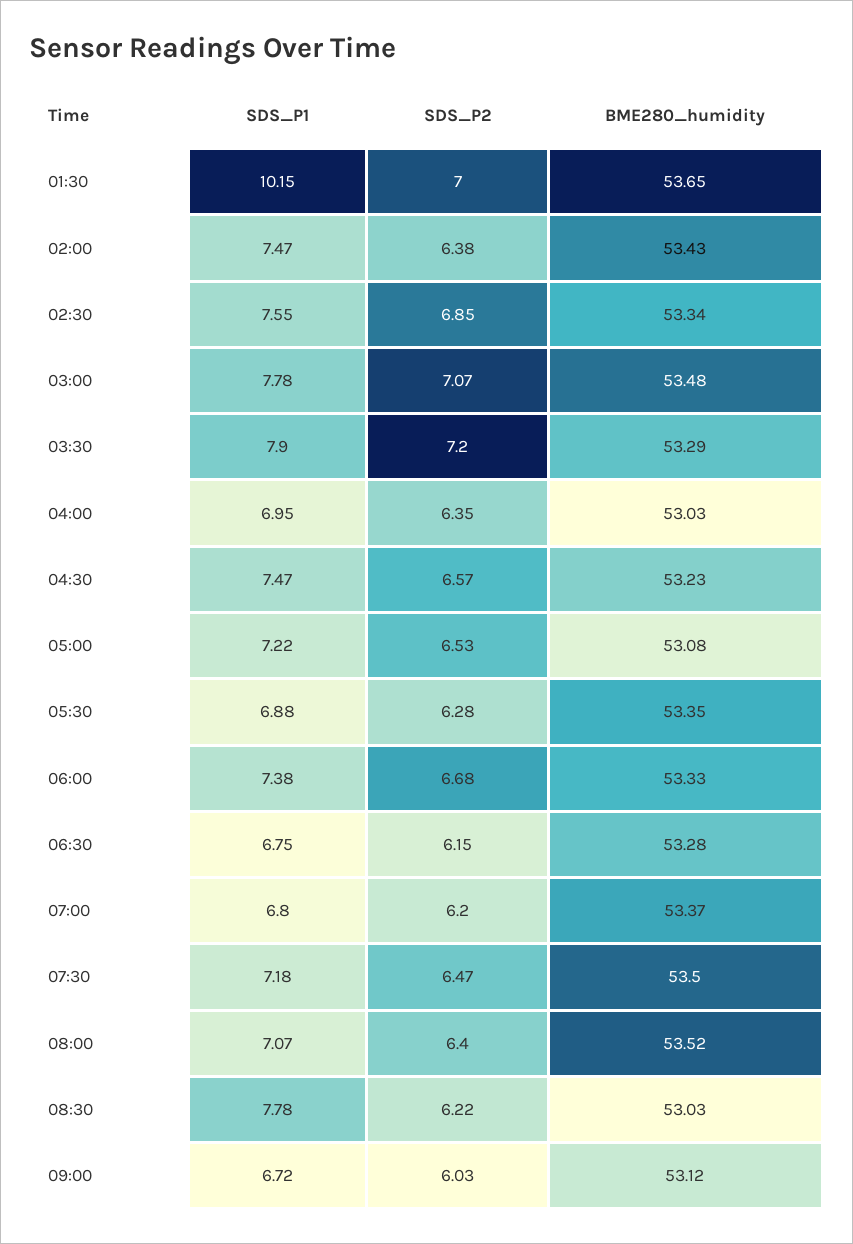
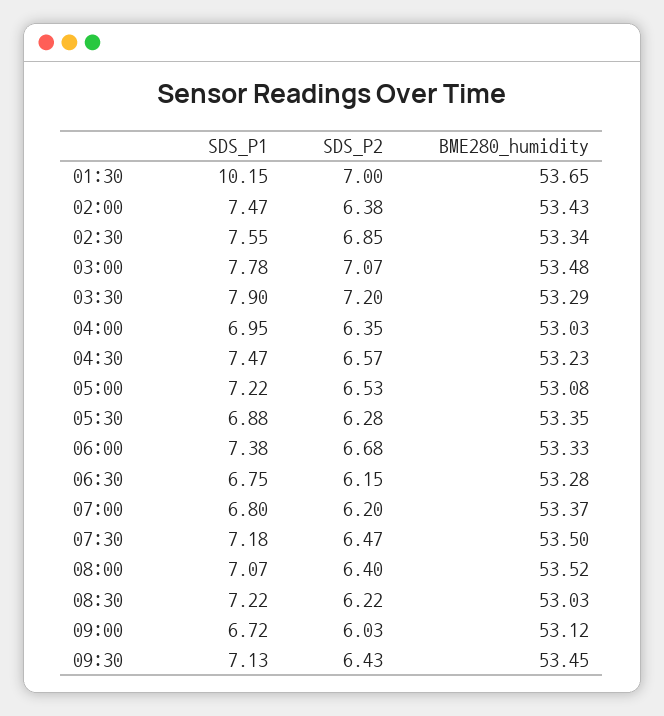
SDS_P1, 08:30: 7.78 -> 7.22
SDS_P1, 09:30: none -> 7.13
SDS_P2, 09:30: none -> 6.43
BME280_humidity, 09:30: none -> 53.45

